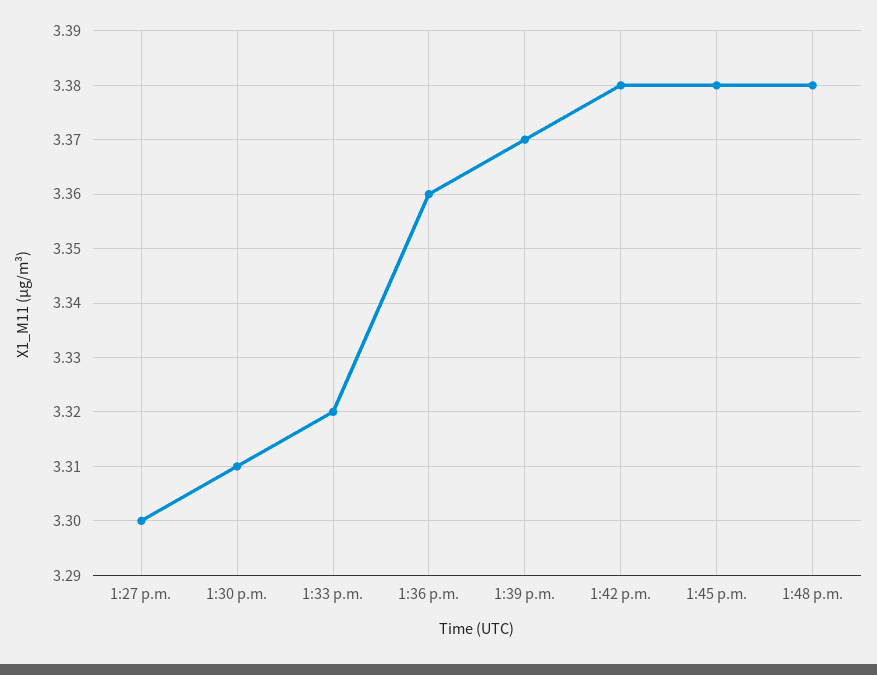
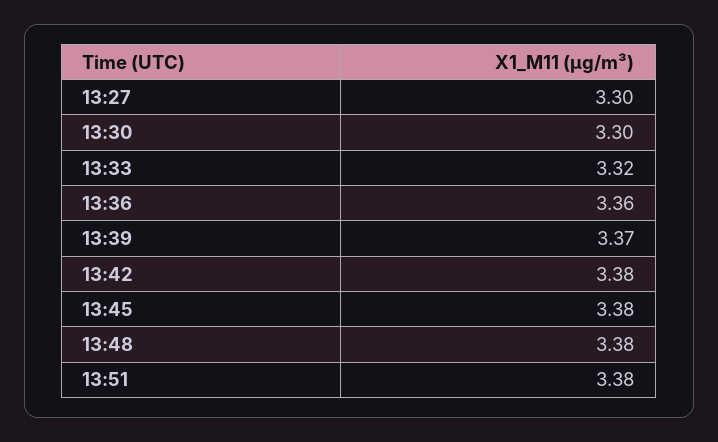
1:30 p.m.: 3.31 -> 3.3
13:51: none -> 3.38

